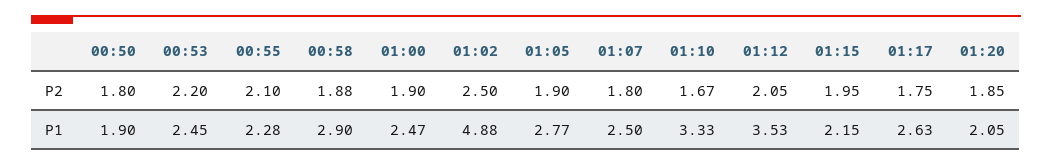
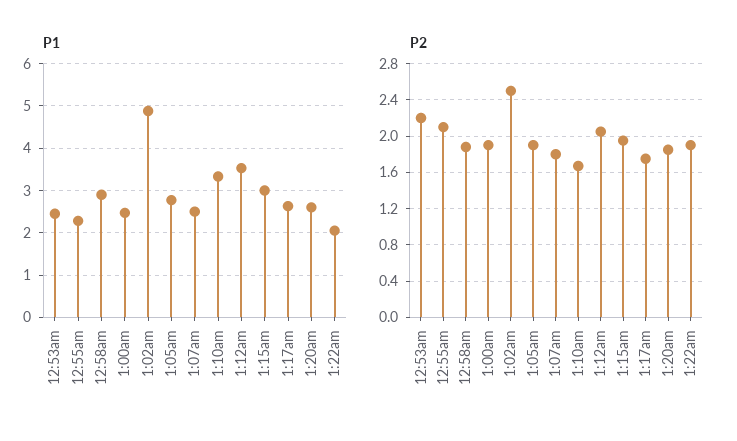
P2, 00:50: 1.8 -> none
P1, 00:50: 1.9 -> none
P1, 01:15: 2.15 -> 3
P1, 01:20: 2.05 -> 2.6
P1, 1:22am: none -> 2
P2, 1:22am: none -> 1.9

